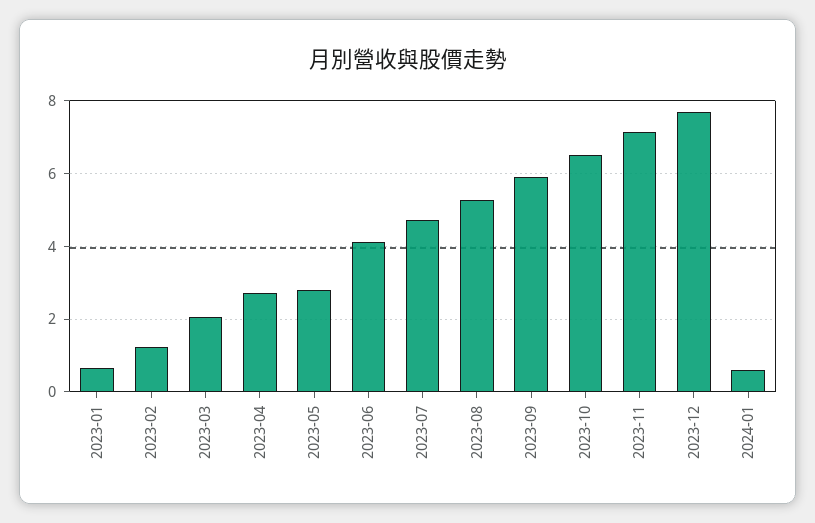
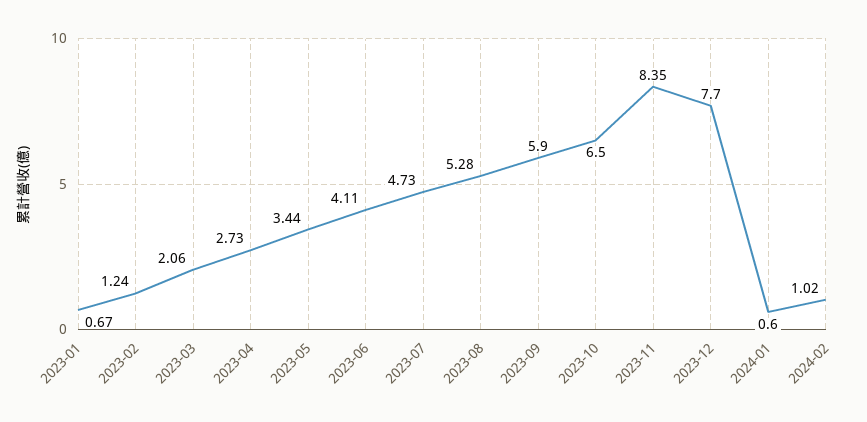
2023-05: 2.8 -> 3.44
2023-11: 7.2 -> 8.35
2024-02: none -> 1.02

